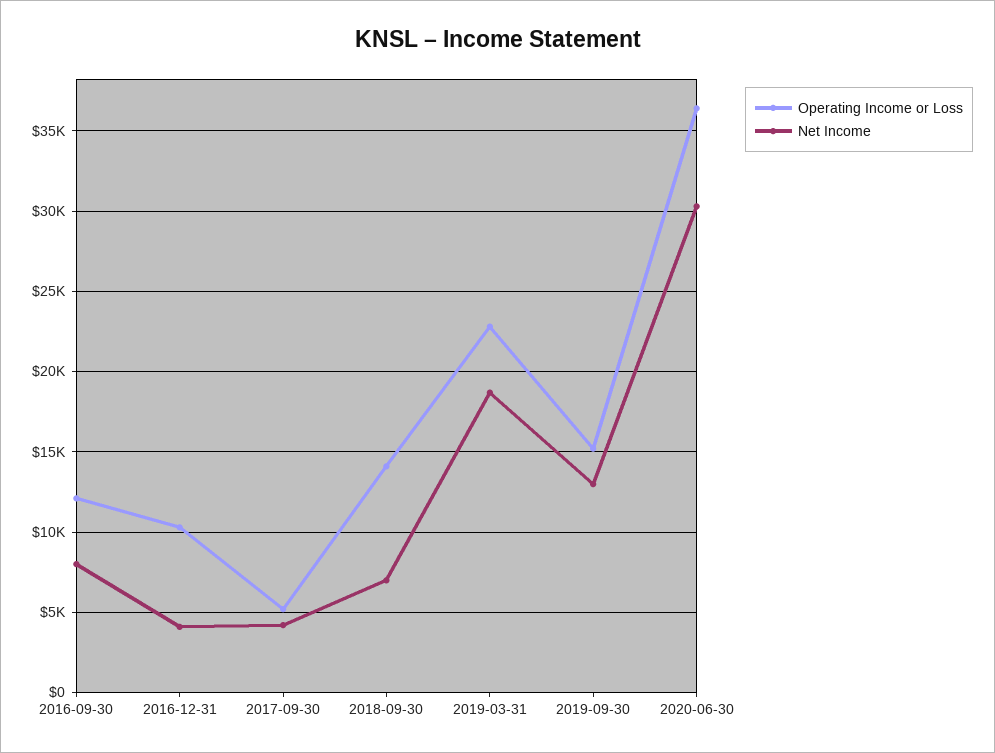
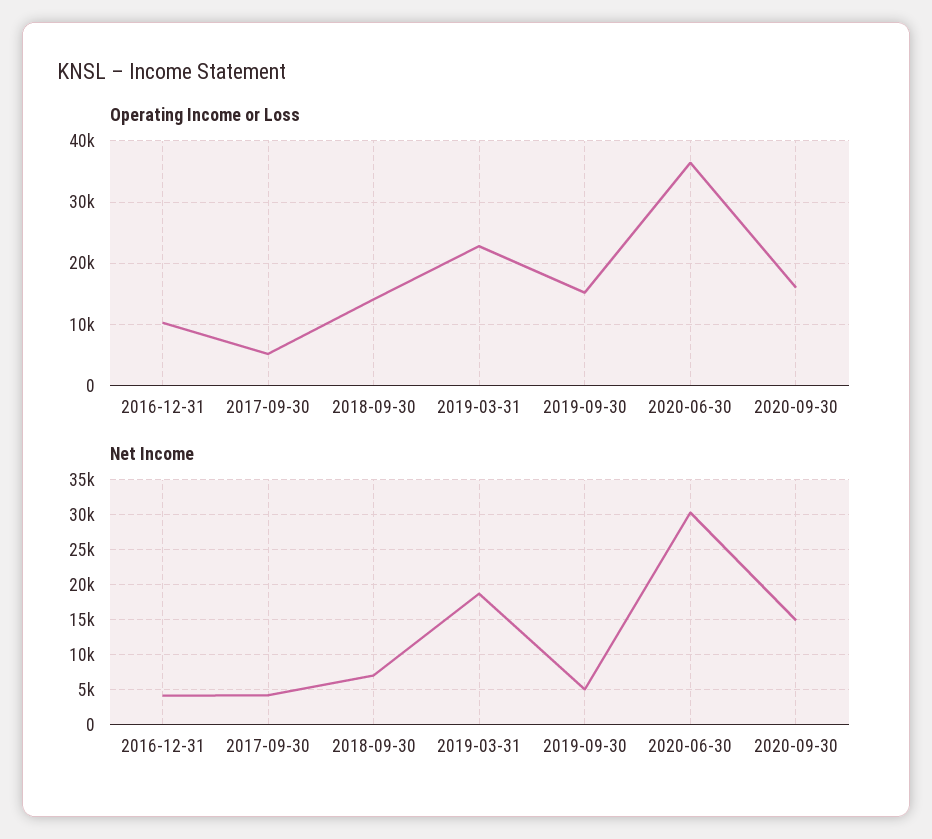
Operating Income or Loss, 2016-09-30: 12000 -> none
Net Income, 2016-09-30: 8000 -> none
Net Income, 2019-09-30: 13000 -> 5000
Operating Income or Loss, 2020-09-30: none -> 16000
Net Income, 2020-09-30: none -> 15000

